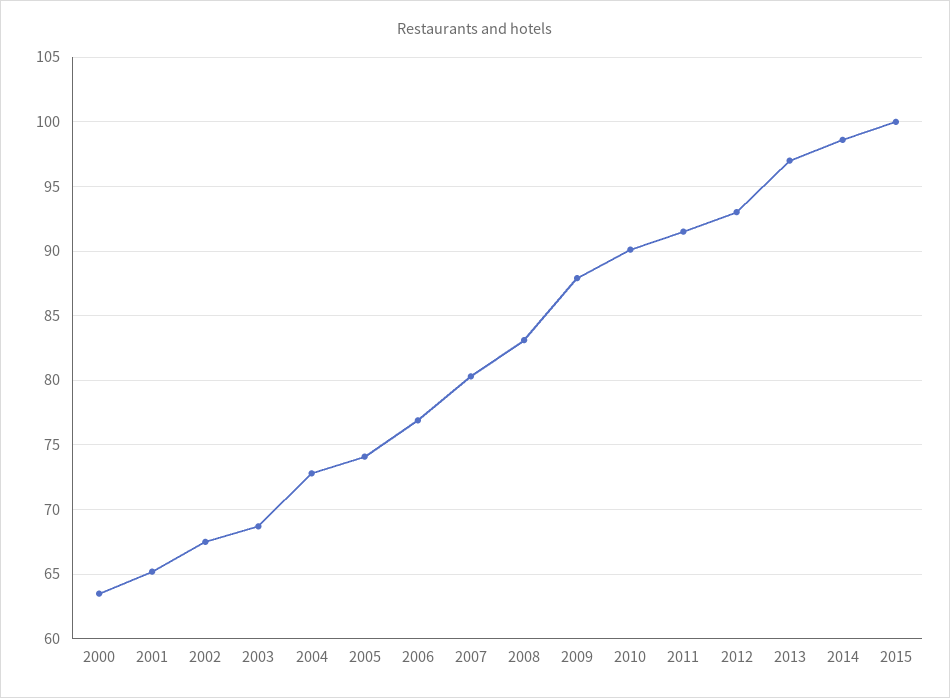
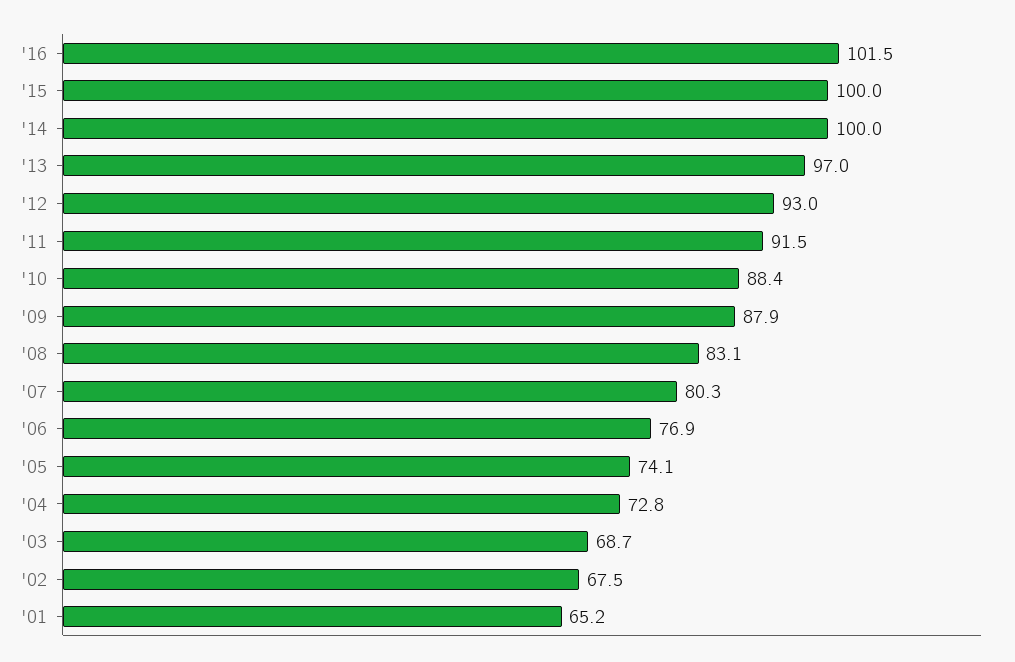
2000: 63.5 -> none
2010: 90 -> 88.4
2014: 98.5 -> 100
'16: none -> 101.5

